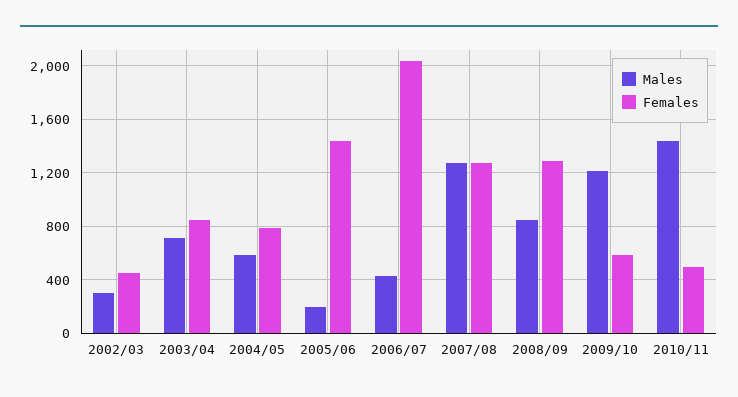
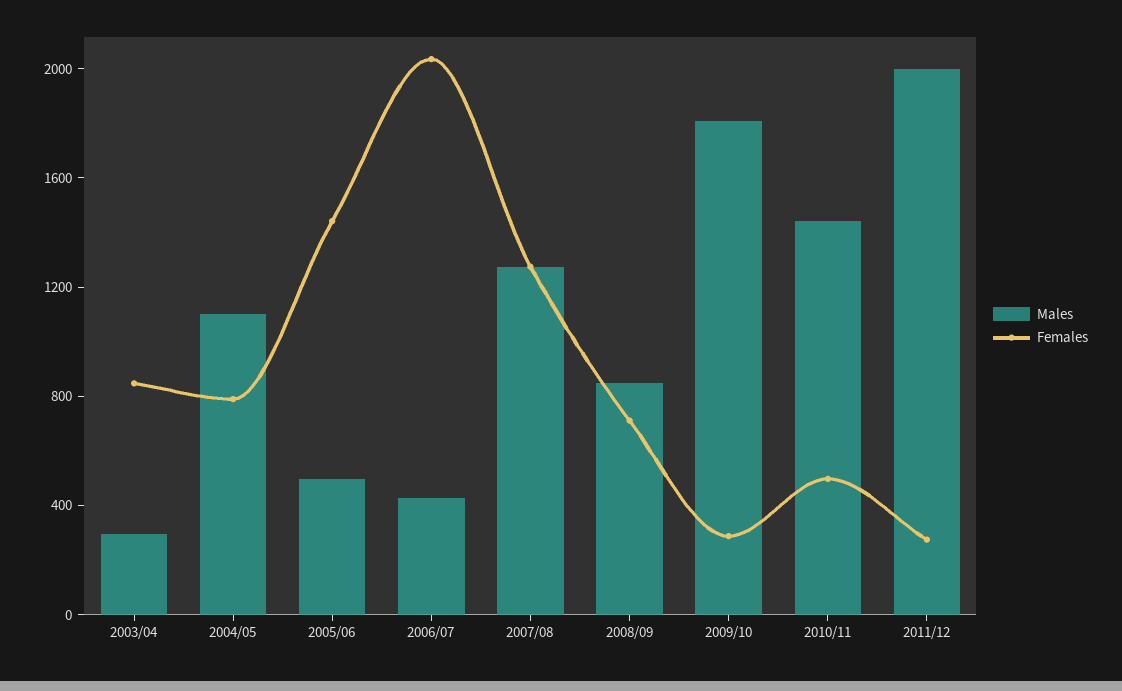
Males, 2002/03: 300 -> none
Females, 2002/03: 450 -> none
Males, 2003/04: 700 -> 300
Males, 2004/05: 600 -> 1100
Males, 2005/06: 200 -> 500
Females, 2008/09: 1300 -> 700
Males, 2009/10: 1200 -> 1800
Females, 2009/10: 600 -> 300
Males, 2011/12: none -> 2000
Females, 2011/12: none -> 300

